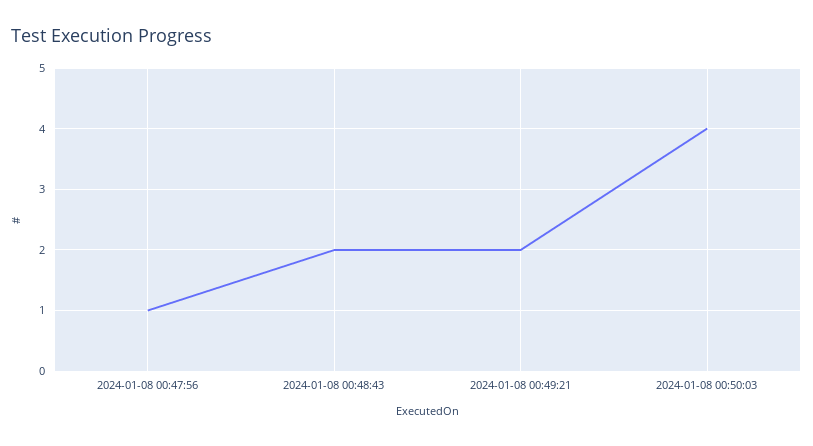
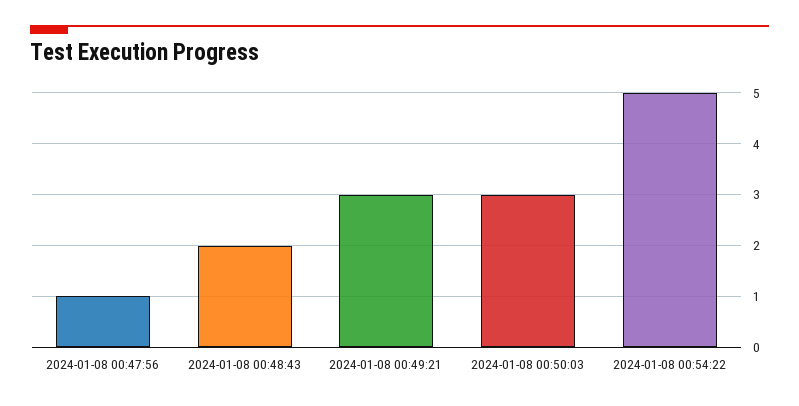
2024-01-08 00:49:21: 2 -> 3
2024-01-08 00:50:03: 4 -> 3
2024-01-08 00:54:22: none -> 5

